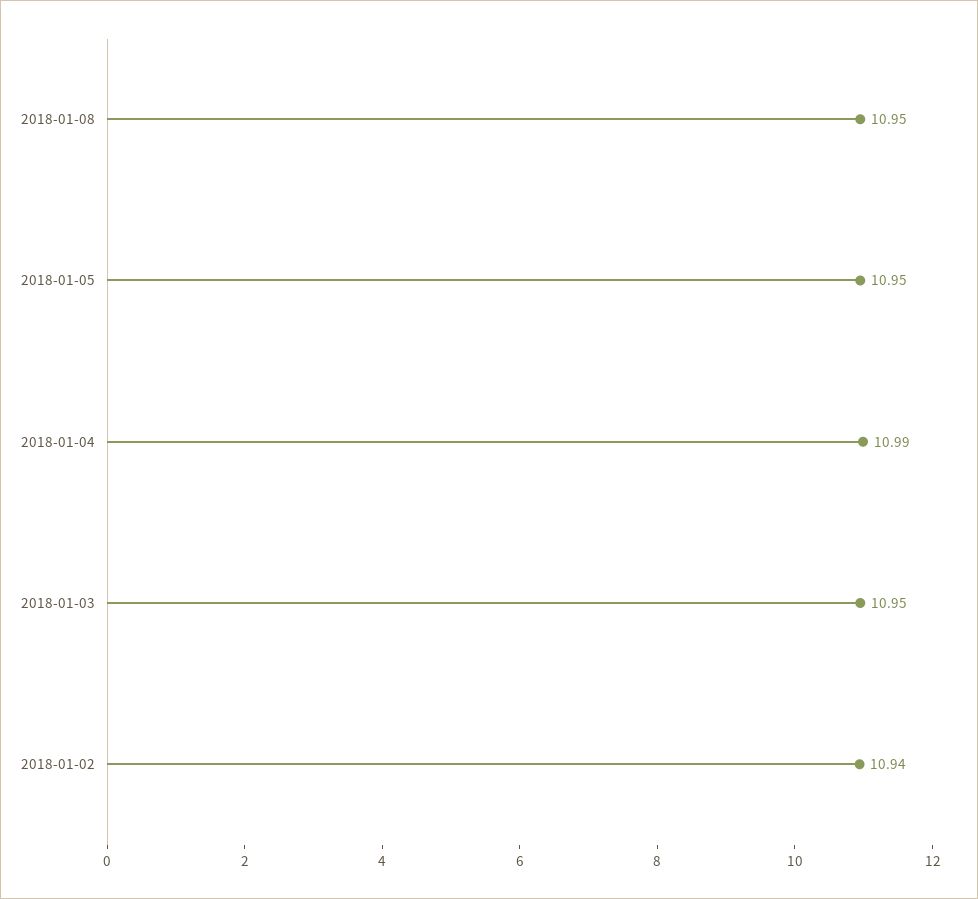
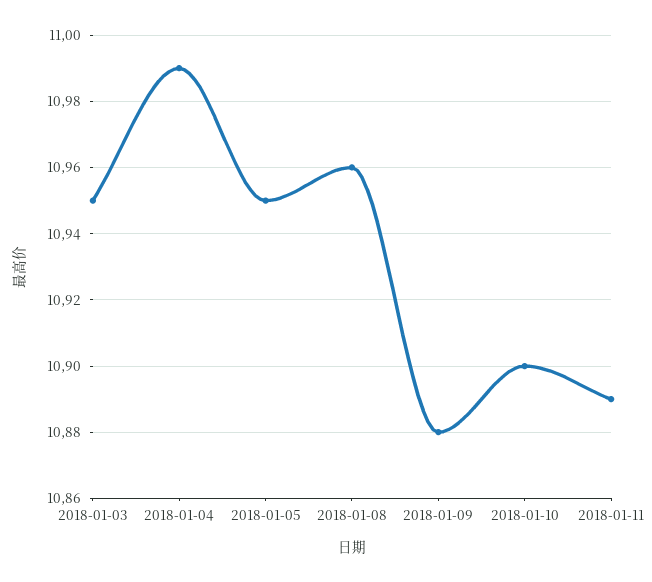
2018-01-08: 10.95 -> 10.96
2018-01-02: 10.94 -> none
2018-01-09: none -> 10.88
2018-01-10: none -> 10.9
2018-01-11: none -> 10.89

